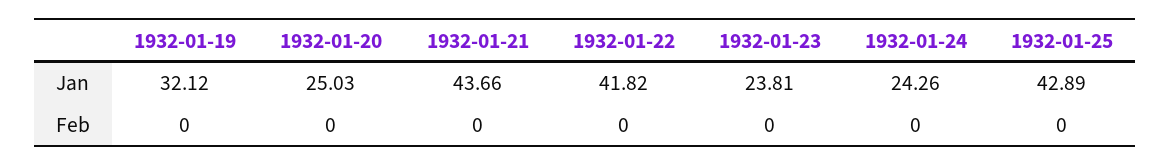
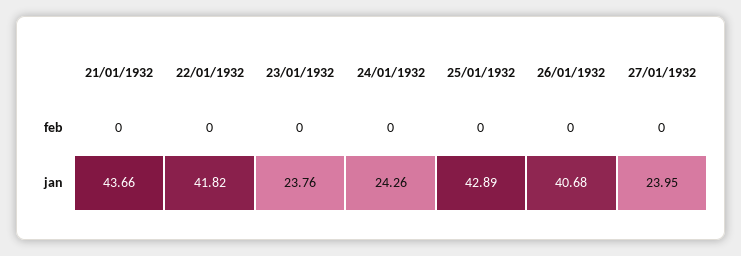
1932-01-19, Jan: 32.12 -> none
1932-01-20, Jan: 25.03 -> none
1932-01-23, Jan: 23.81 -> 23.76
1932-01-19, Feb: 0 -> none
1932-01-20, Feb: 0 -> none
26/01/1932, Feb: none -> 0
27/01/1932, Feb: none -> 0
26/01/1932, Jan: none -> 40.68
27/01/1932, Jan: none -> 23.95

